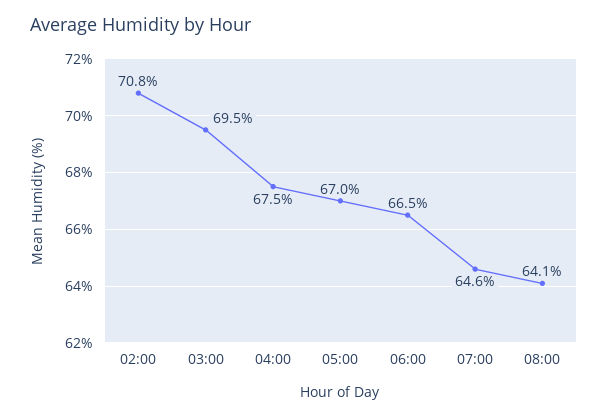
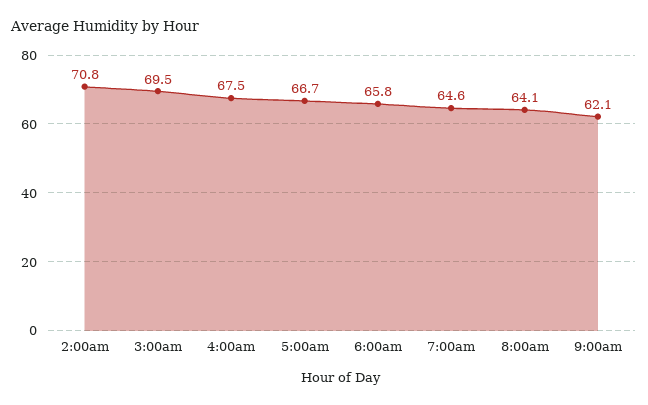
05:00: 67 -> 66.7
06:00: 66.5 -> 65.8
9:00am: none -> 62.1

